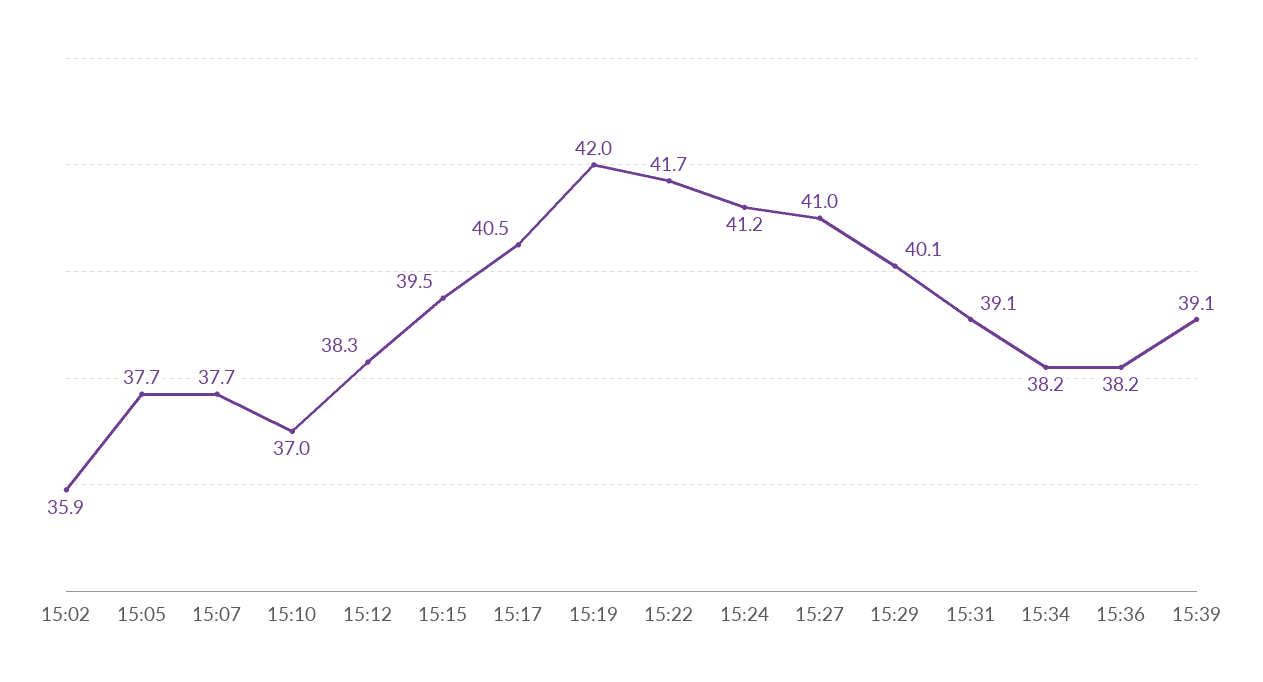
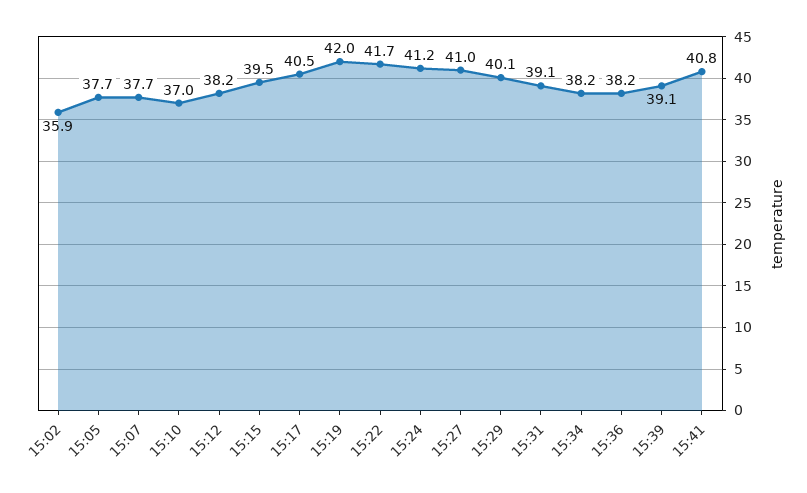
15:12: 38.3 -> 38.2
15:41: none -> 40.8

